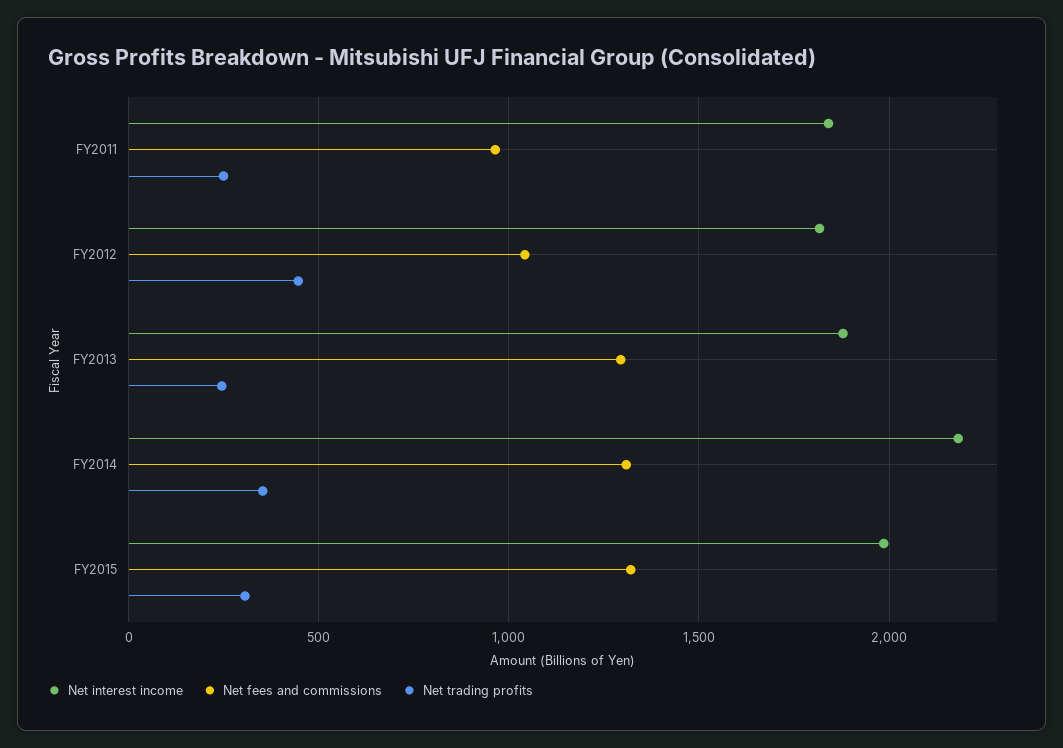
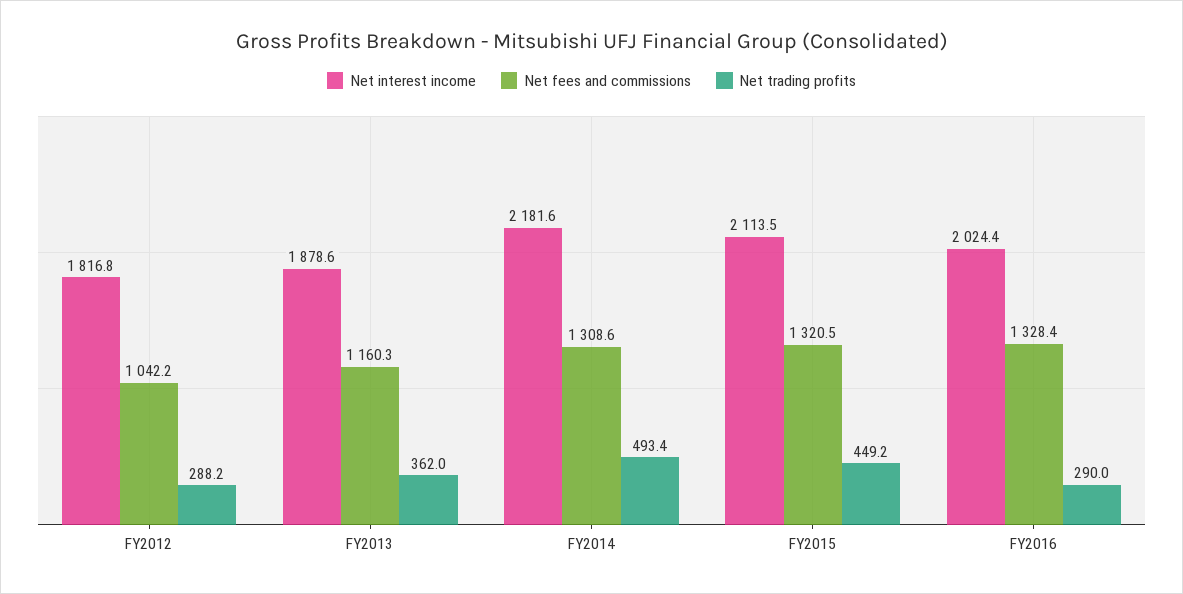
Net interest income, FY2011: 1850 -> none
Net fees and commissions, FY2011: 950 -> none
Net trading profits, FY2011: 250 -> none
Net trading profits, FY2012: 450 -> 288.2
Net fees and commissions, FY2013: 1300 -> 1160.3
Net trading profits, FY2013: 250 -> 362
Net trading profits, FY2014: 350 -> 493.4
Net interest income, FY2015: 2000 -> 2113.5
Net trading profits, FY2015: 300 -> 449.2
Net interest income, FY2016: none -> 2024.4
Net fees and commissions, FY2016: none -> 1328.4
Net trading profits, FY2016: none -> 290

